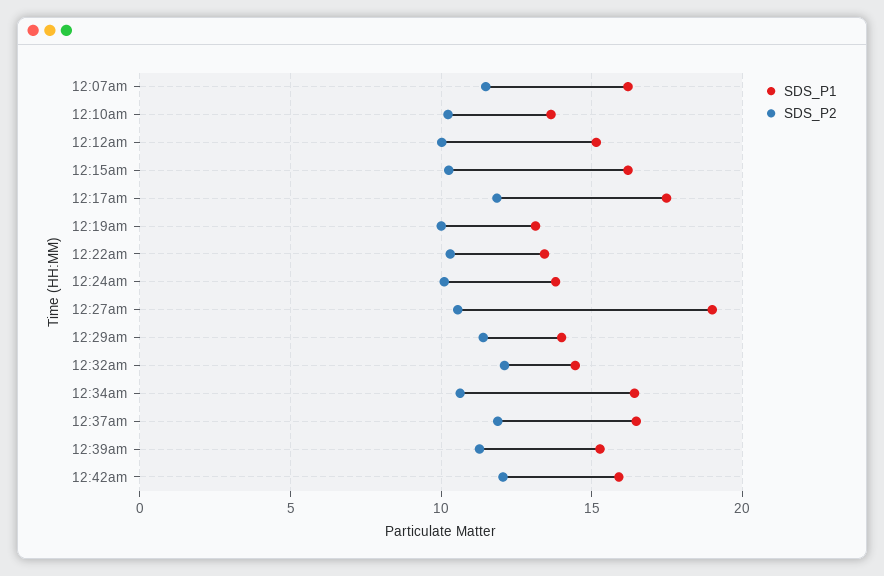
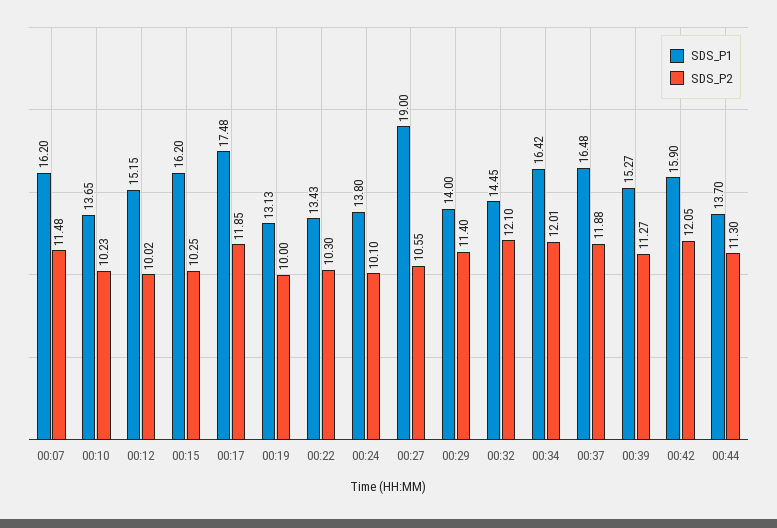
SDS_P2, 12:34am: 10.5 -> 12.01
SDS_P1, 00:44: none -> 13.7
SDS_P2, 00:44: none -> 11.3

